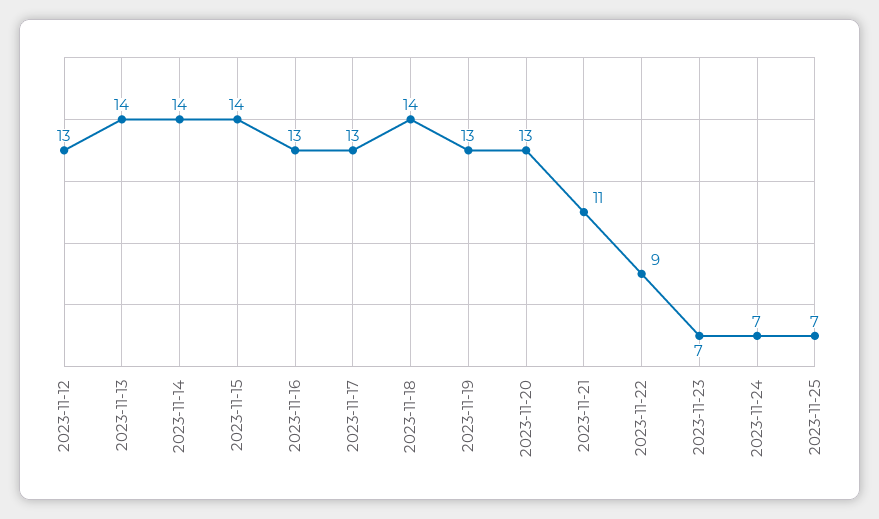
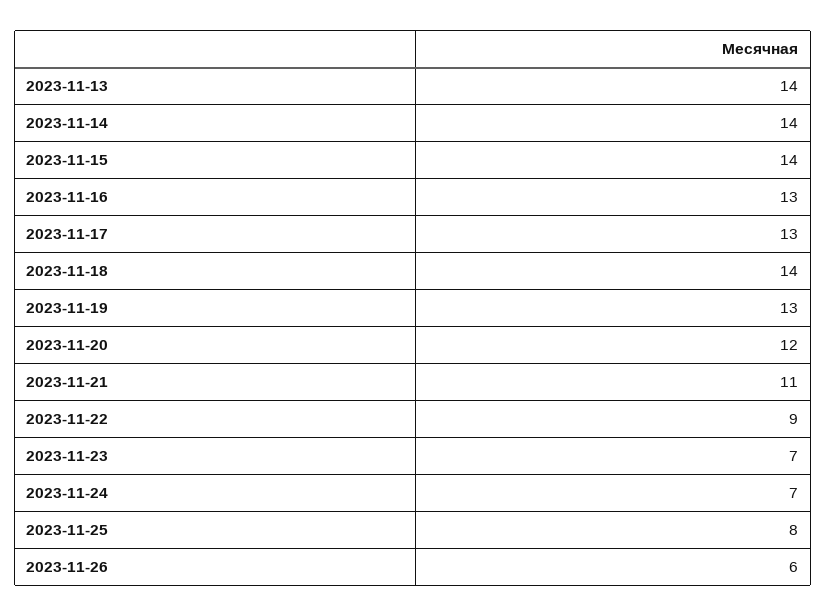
2023-11-12: 13 -> none
2023-11-20: 13 -> 12
2023-11-25: 7 -> 8
2023-11-26: none -> 6

